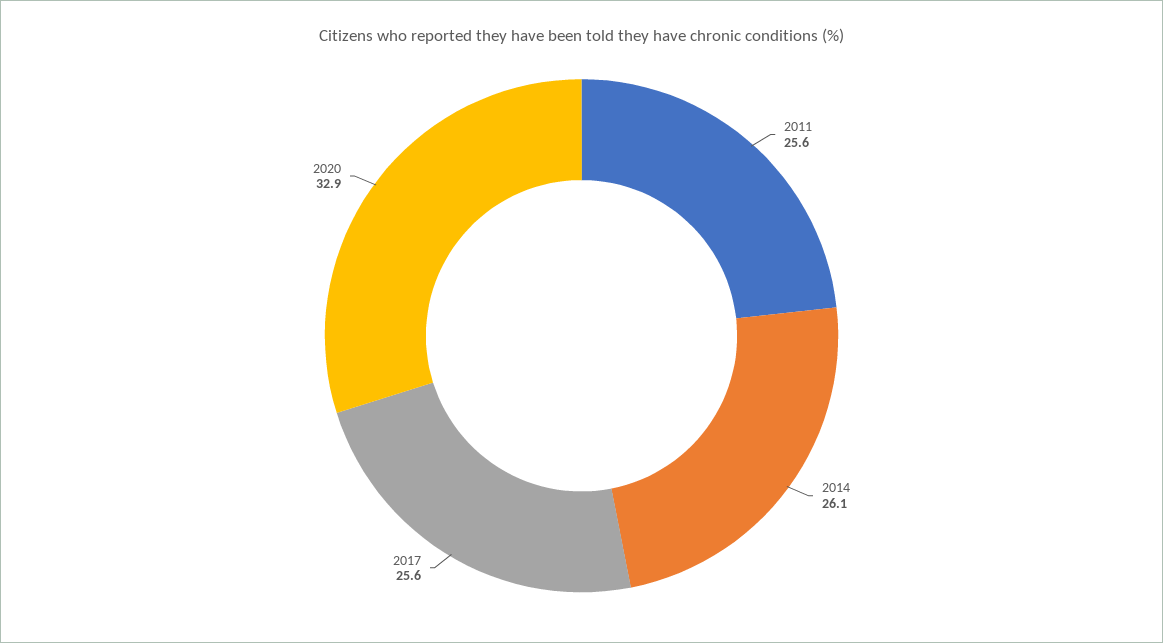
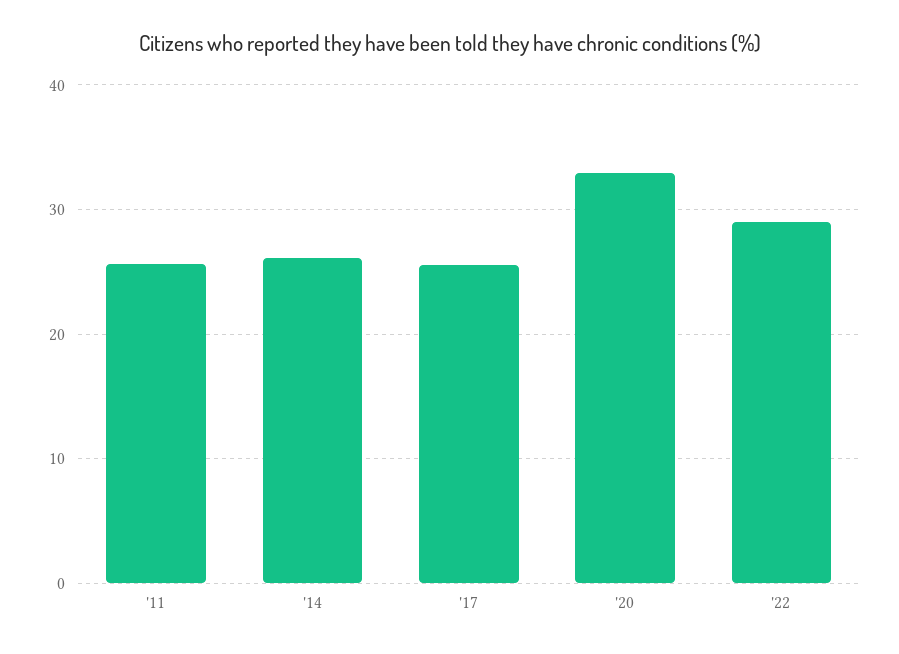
'22: none -> 29

